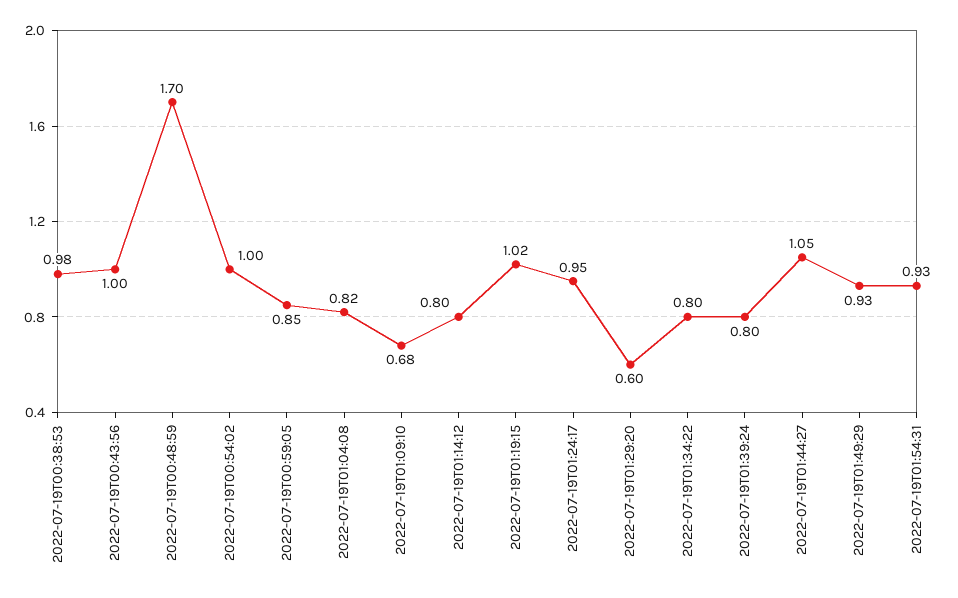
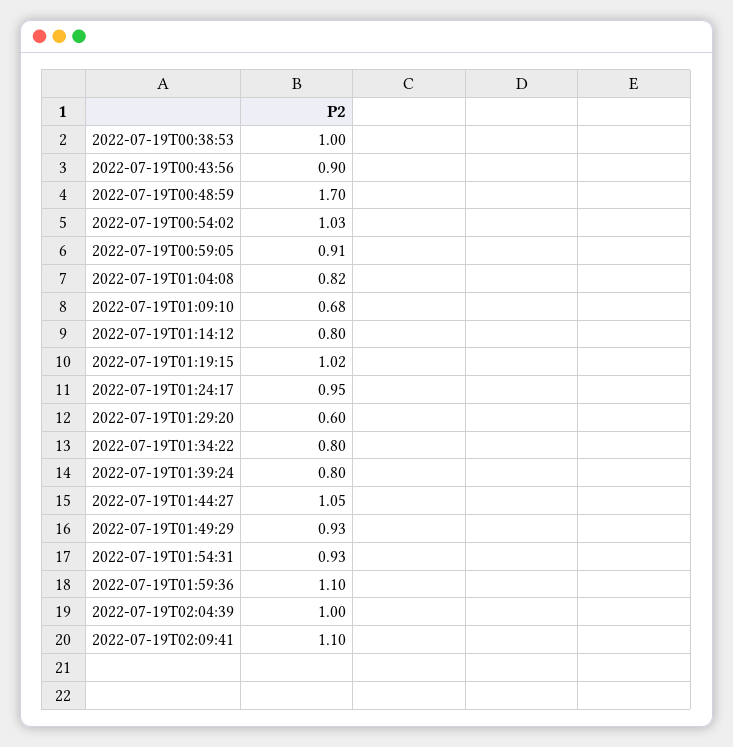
2022-07-19T00:38:53: 0.98 -> 1
2022-07-19T00:43:56: 1 -> 0.9
2022-07-19T00:54:02: 1 -> 1.03
2022-07-19T00:59:05: 0.85 -> 0.91
2022-07-19T01:59:36: none -> 1.1
2022-07-19T02:04:39: none -> 1
2022-07-19T02:09:41: none -> 1.1

